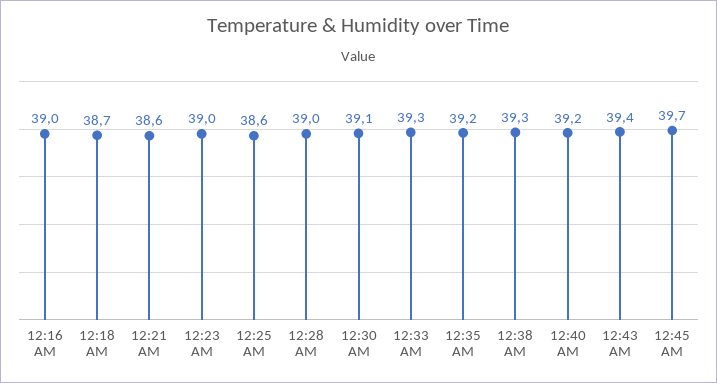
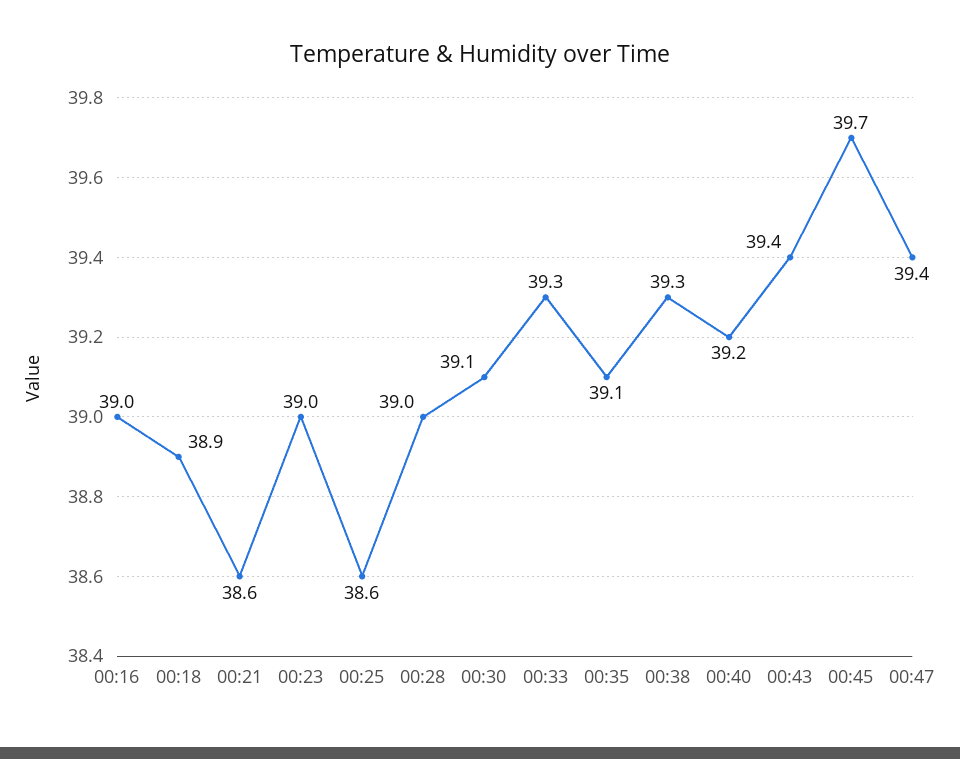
12:18 AM: 38.7 -> 38.9
12:35 AM: 39.2 -> 39.1
00:47: none -> 39.4

